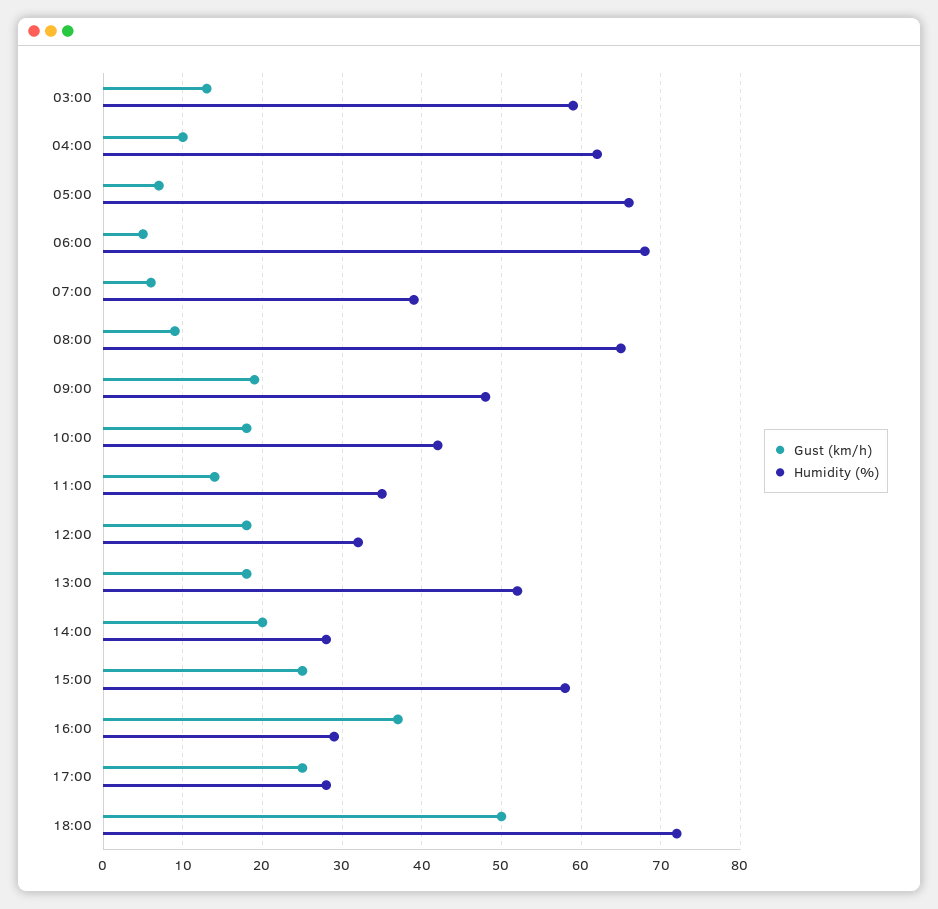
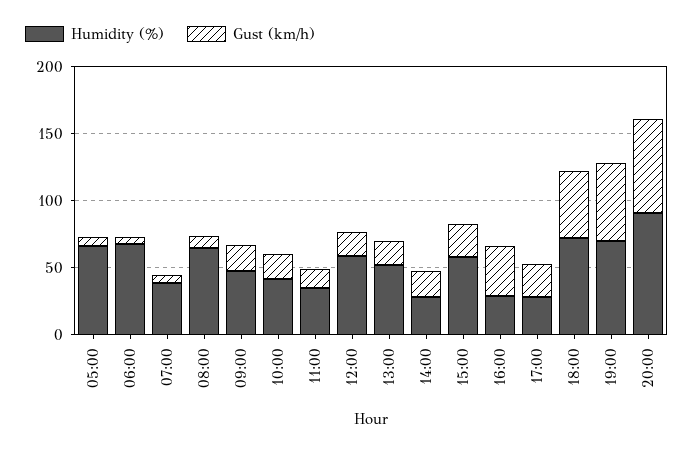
Gust (km/h), 03:00: 13 -> none
Humidity (%), 03:00: 59 -> none
Gust (km/h), 04:00: 10 -> none
Humidity (%), 04:00: 62 -> none
Humidity (%), 12:00: 32 -> 60
Humidity (%), 19:00: none -> 70
Gust (km/h), 19:00: none -> 60
Humidity (%), 20:00: none -> 90
Gust (km/h), 20:00: none -> 70

